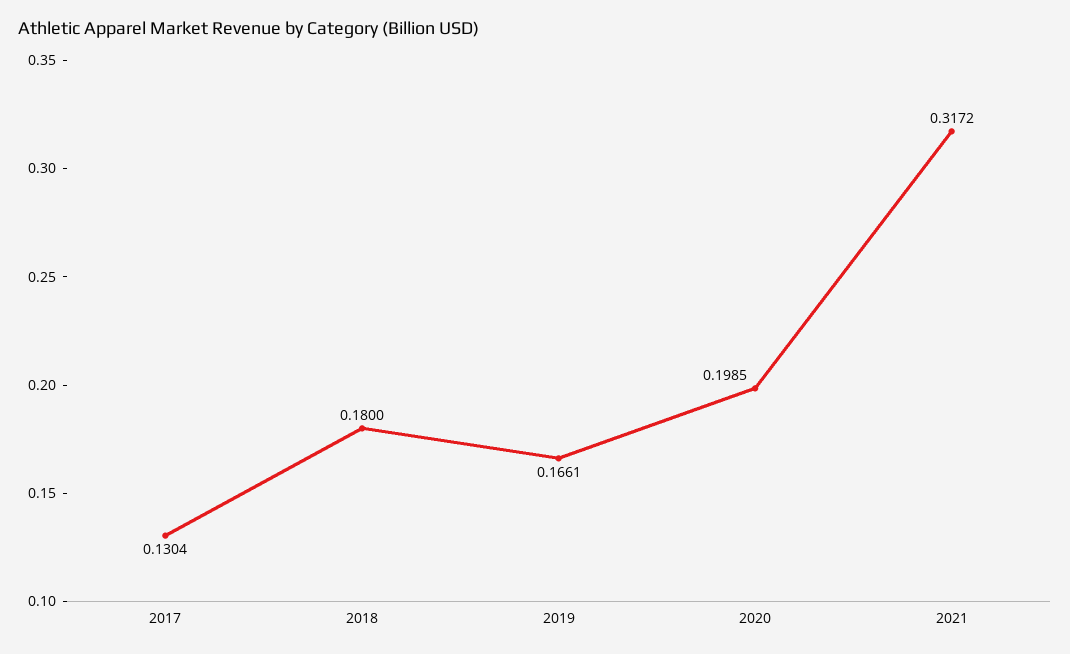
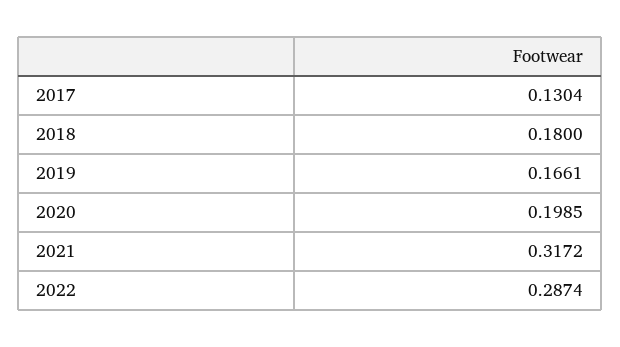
2022: none -> 0.2874

